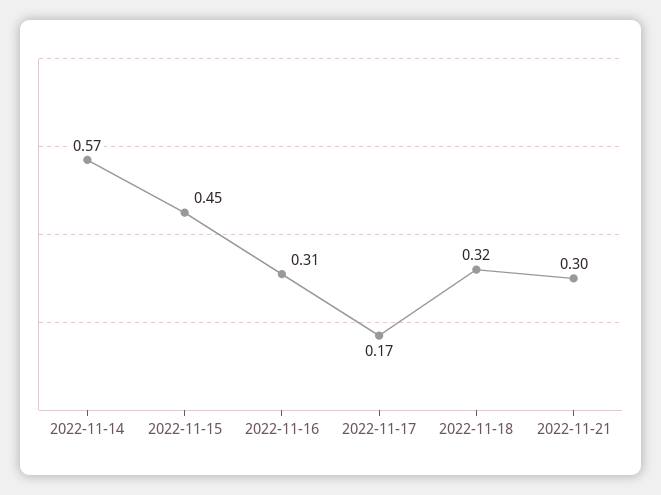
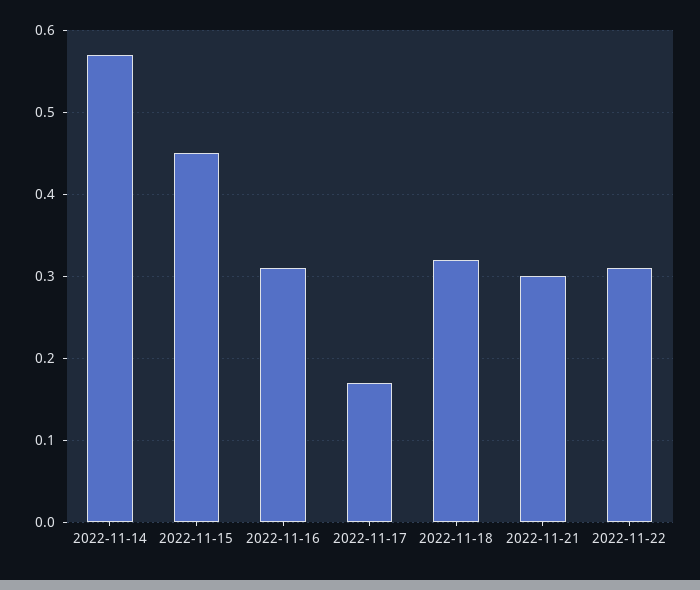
2022-11-22: none -> 0.31

